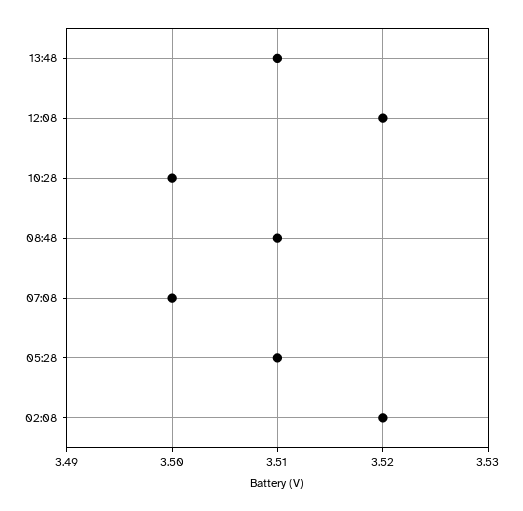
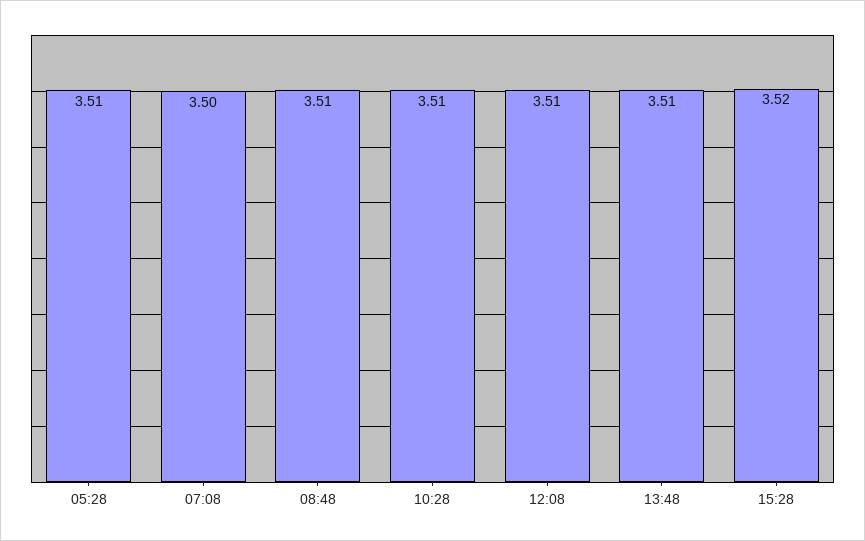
12:08: 3.52 -> 3.51
10:28: 3.5 -> 3.51
02:08: 3.52 -> none
15:28: none -> 3.52

